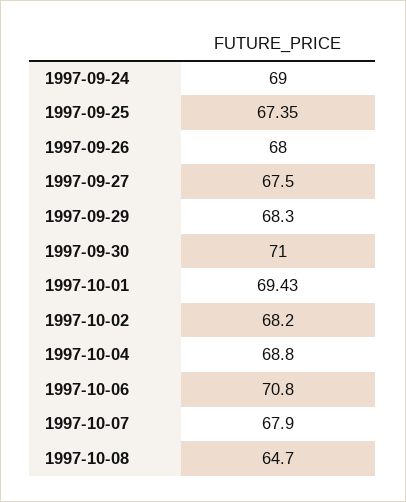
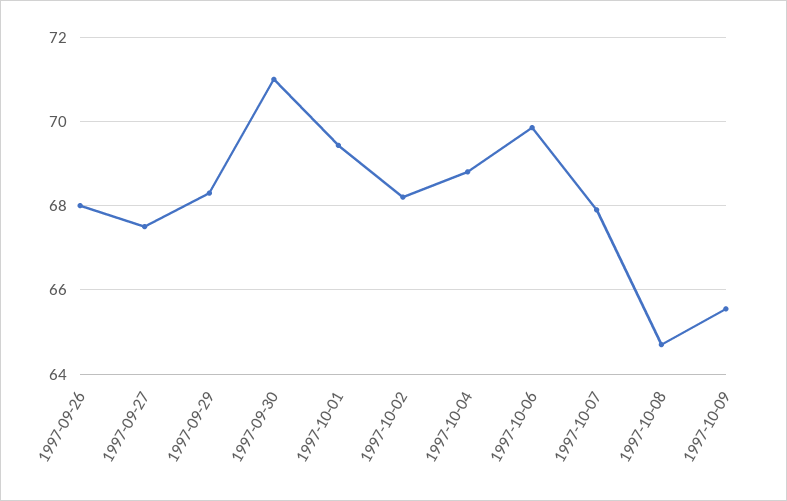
1997-09-24: 69 -> none
1997-09-25: 67.35 -> none
1997-10-06: 70.8 -> 69.8
1997-10-09: none -> 65.6

